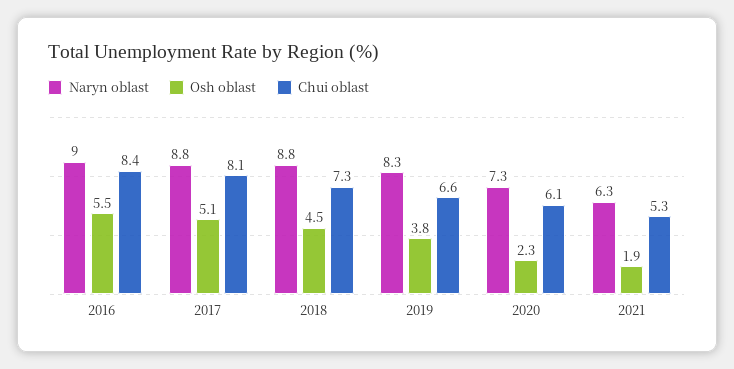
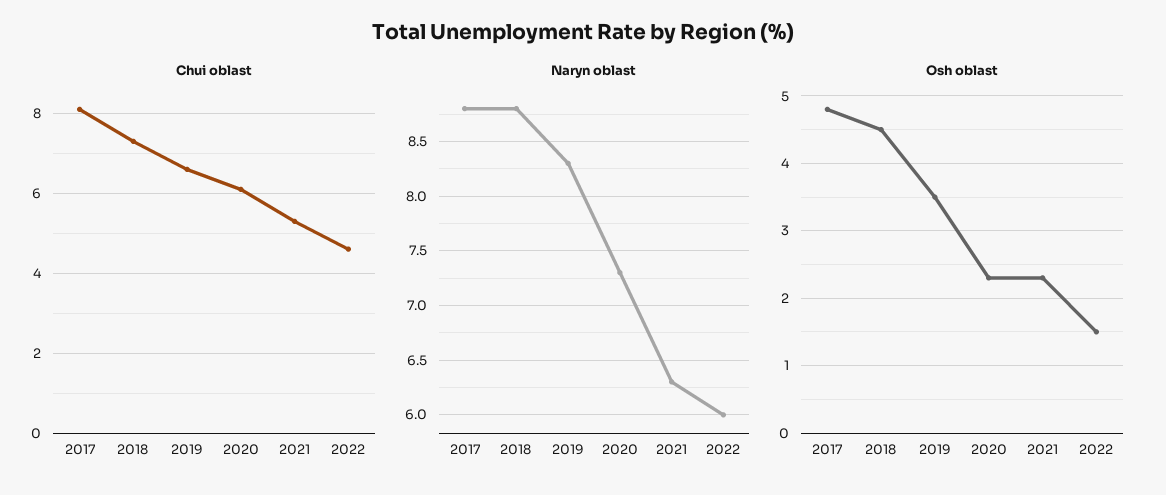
Naryn oblast, 2016: 9 -> none
Osh oblast, 2016: 5.5 -> none
Chui oblast, 2016: 8.4 -> none
Osh oblast, 2017: 5.1 -> 4.8
Osh oblast, 2019: 3.8 -> 3.5
Osh oblast, 2021: 1.9 -> 2.3
Chui oblast, 2022: none -> 4.5
Naryn oblast, 2022: none -> 6
Osh oblast, 2022: none -> 1.5

